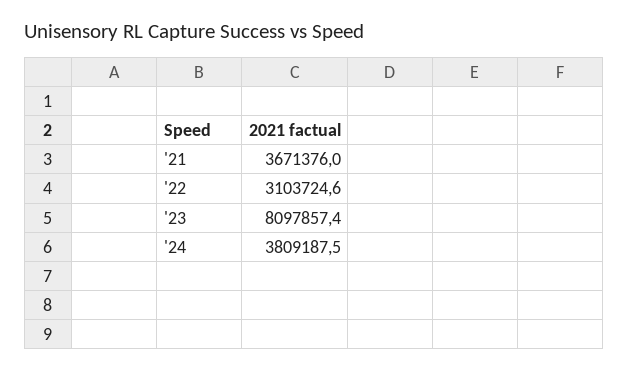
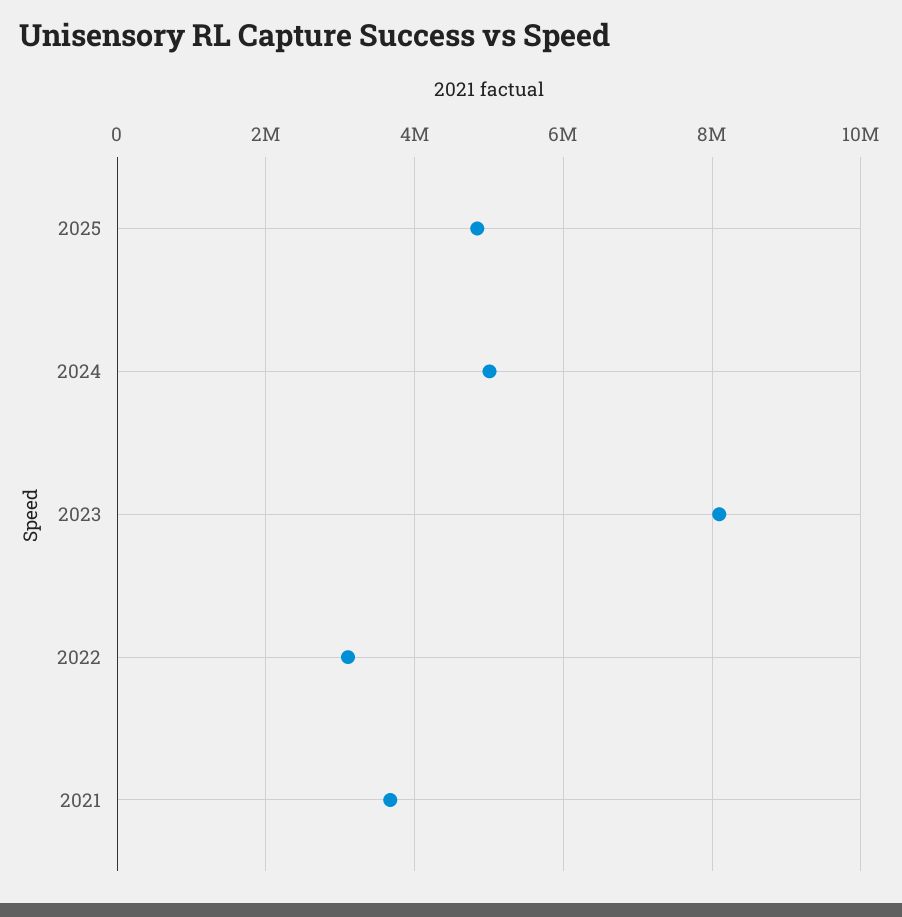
'24: 3809187.5 -> 5000000
2025: none -> 4800000

